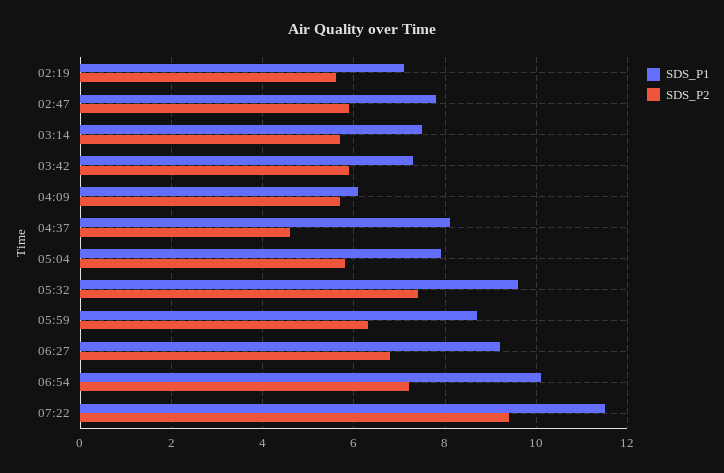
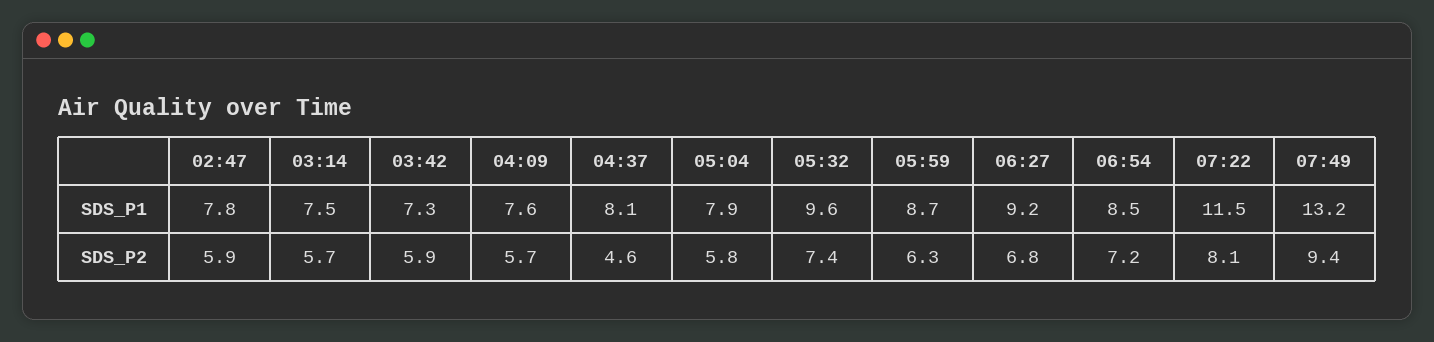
SDS_P1, 02:19: 7 -> none
SDS_P2, 02:19: 5.5 -> none
SDS_P1, 04:09: 6 -> 7.6
SDS_P1, 06:54: 10 -> 8.5
SDS_P2, 07:22: 9.5 -> 8.1
SDS_P1, 07:49: none -> 13.2
SDS_P2, 07:49: none -> 9.4

